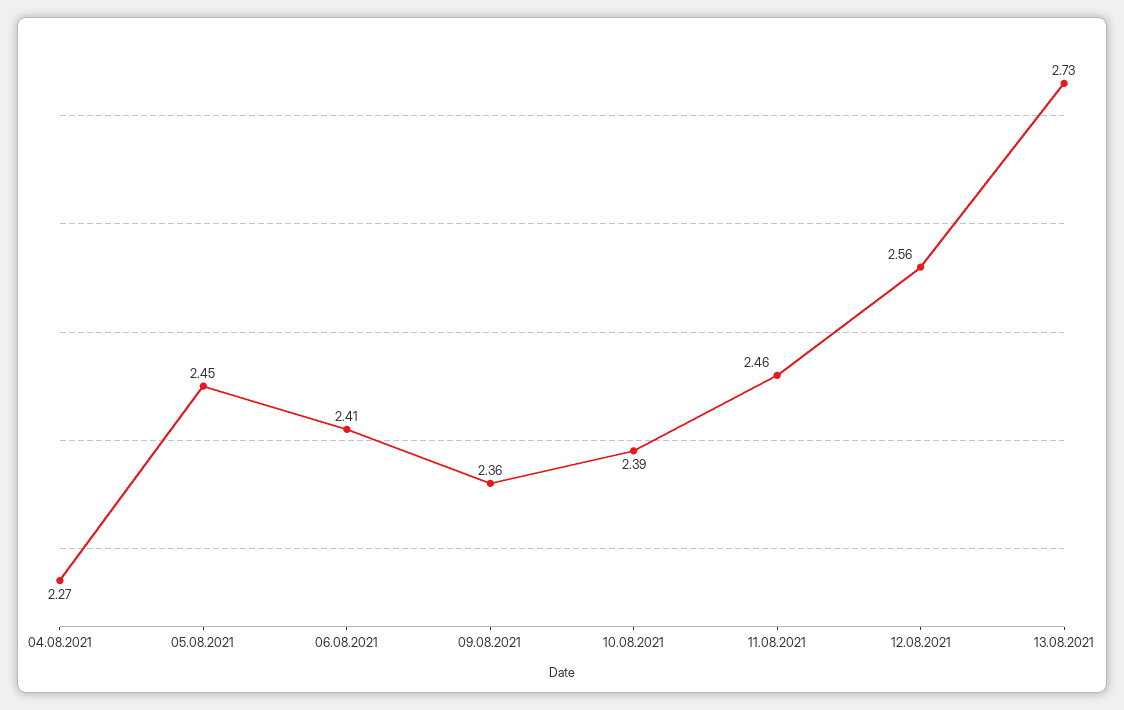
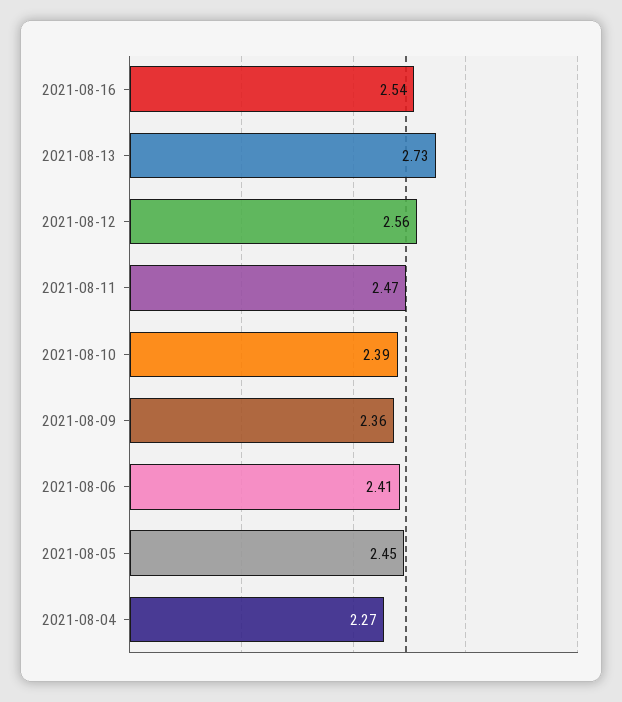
11.08.2021: 2.46 -> 2.47
2021-08-16: none -> 2.54

